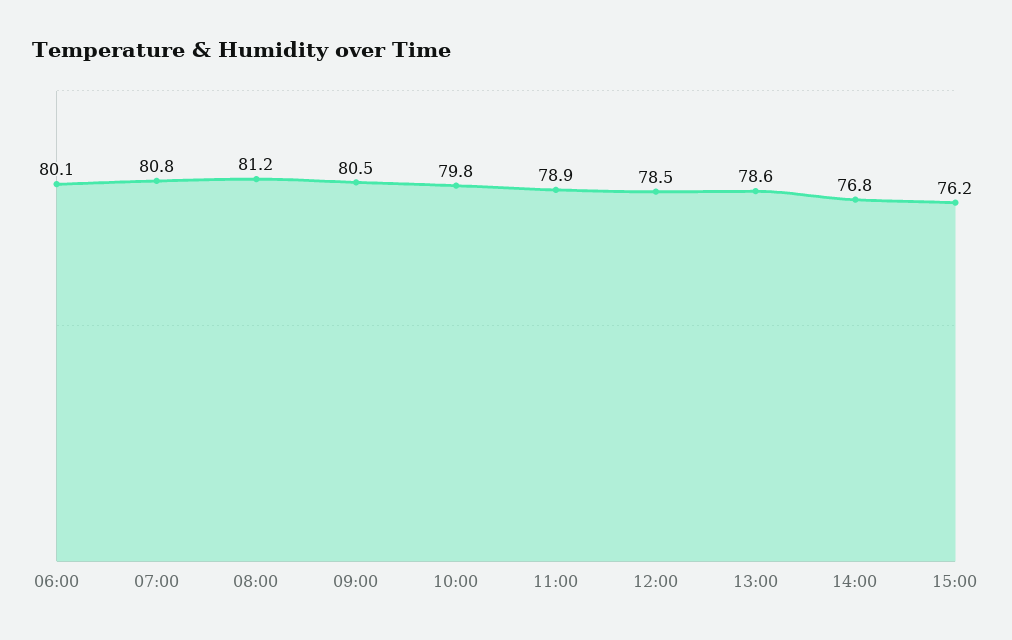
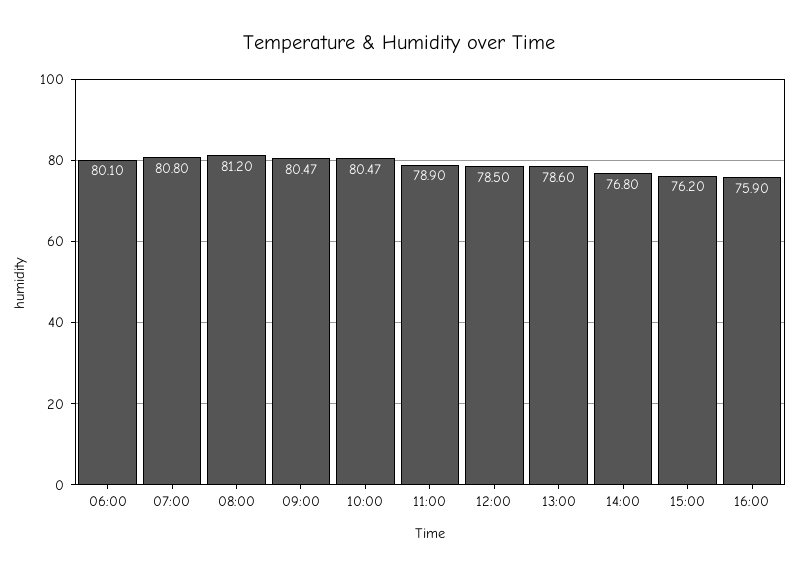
10:00: 79.8 -> 80.47
16:00: none -> 75.9

